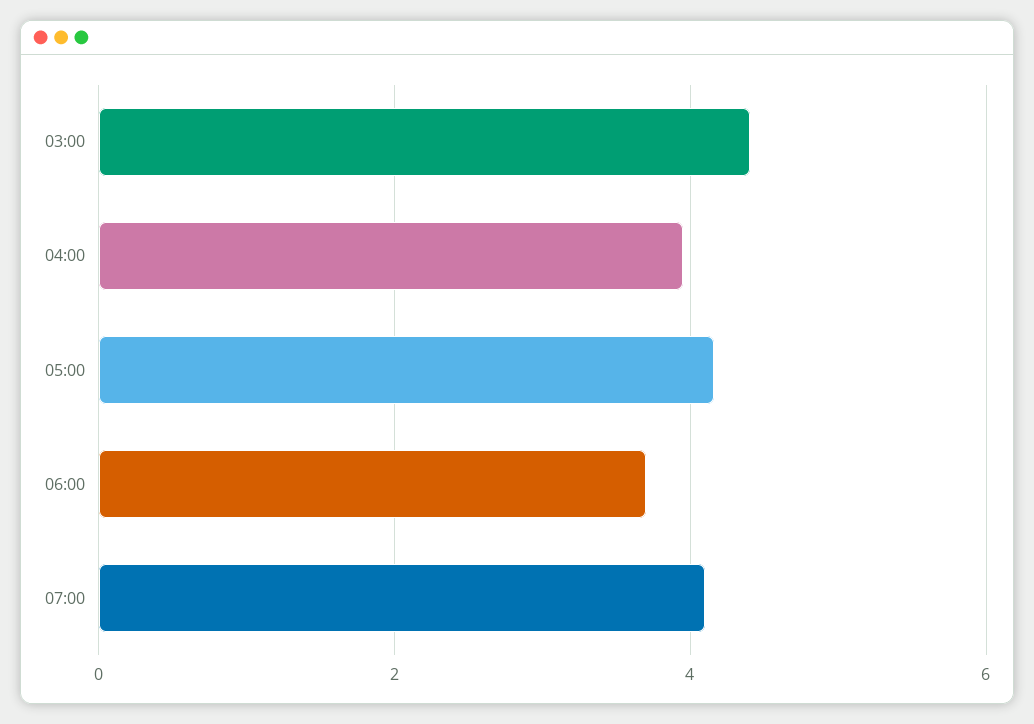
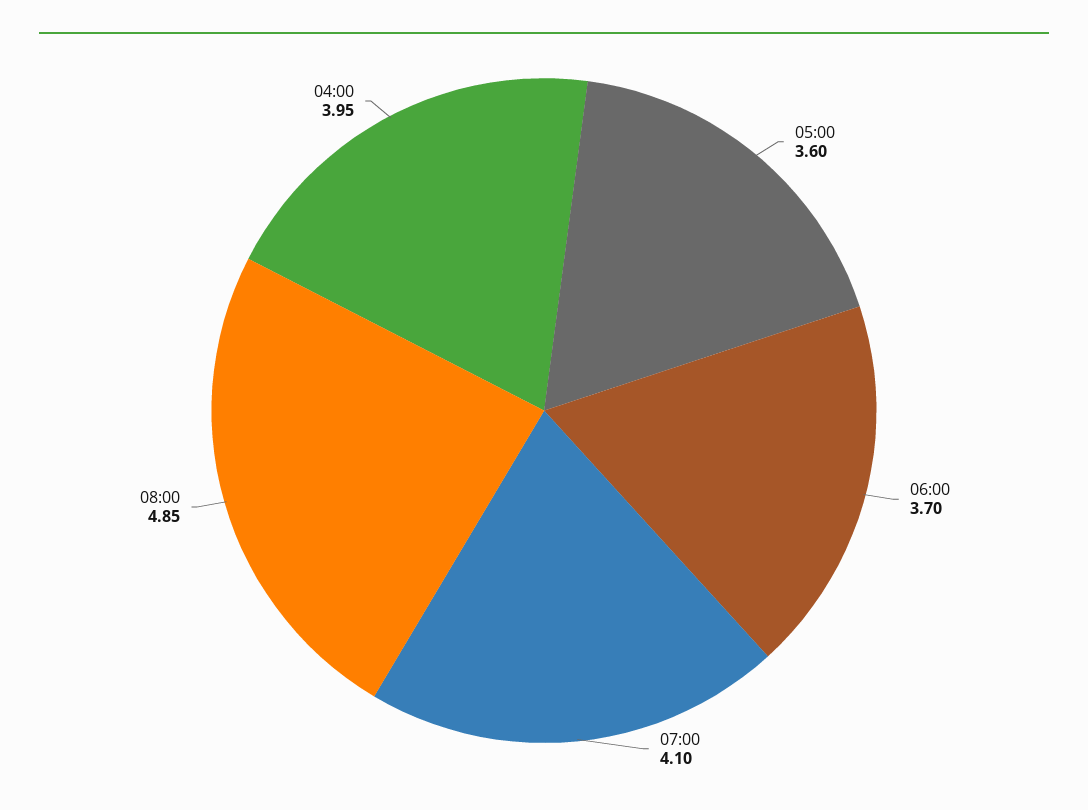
03:00: 4.4 -> none
05:00: 4.2 -> 3.6
08:00: none -> 4.85

